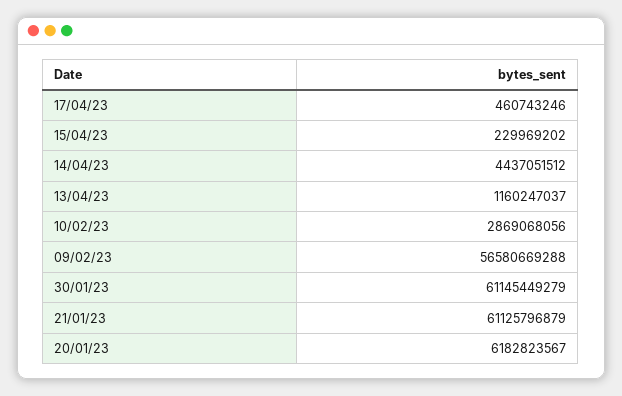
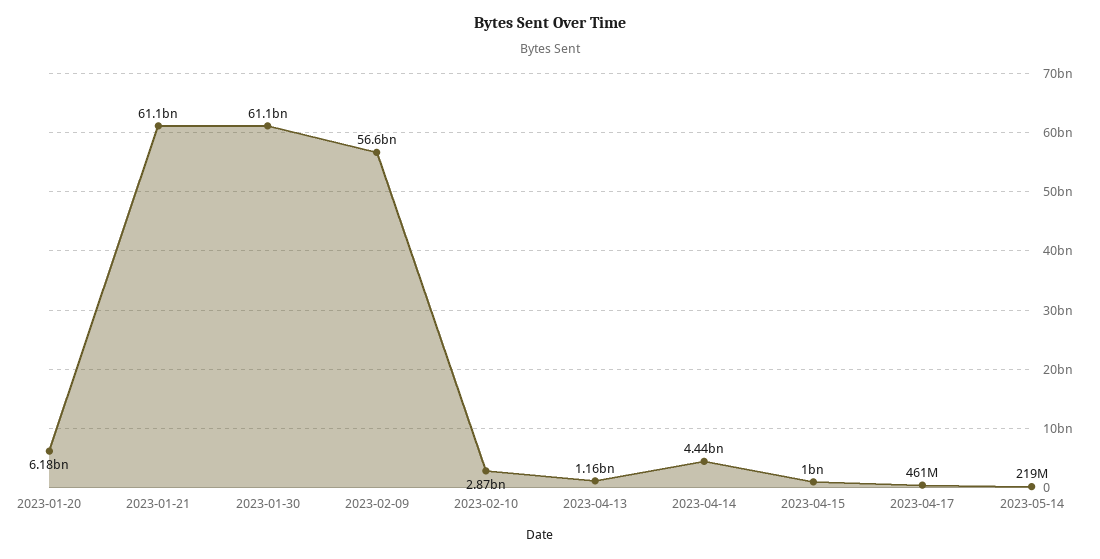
15/04/23: 229969202 -> 1000000000
2023-05-14: none -> 219000000

